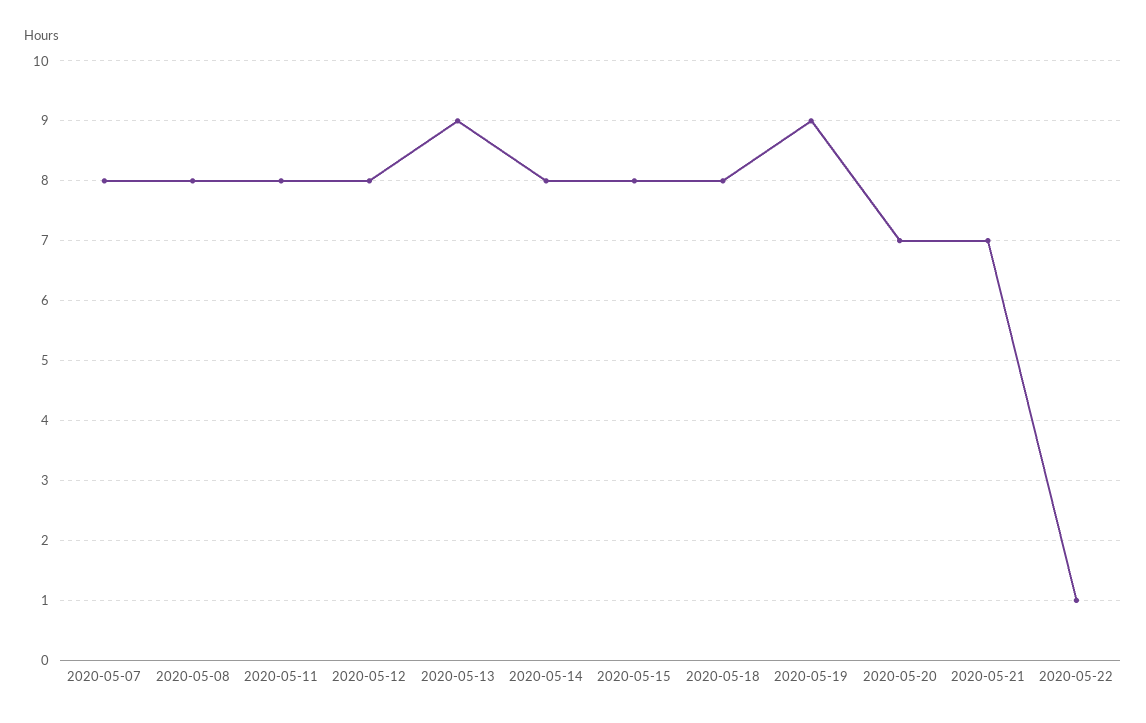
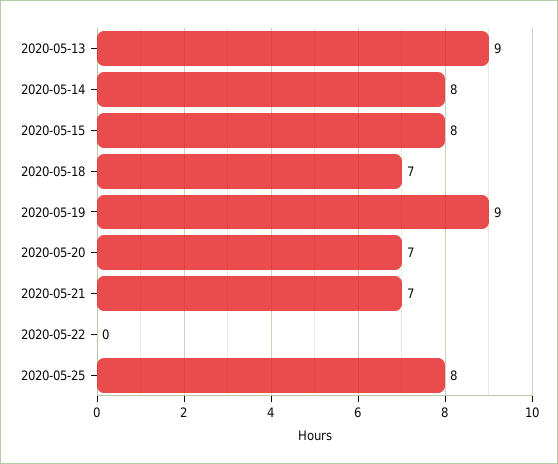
2020-05-07: 8 -> none
2020-05-08: 8 -> none
2020-05-11: 8 -> none
2020-05-12: 8 -> none
2020-05-18: 8 -> 7
2020-05-22: 1 -> 0
2020-05-25: none -> 8

